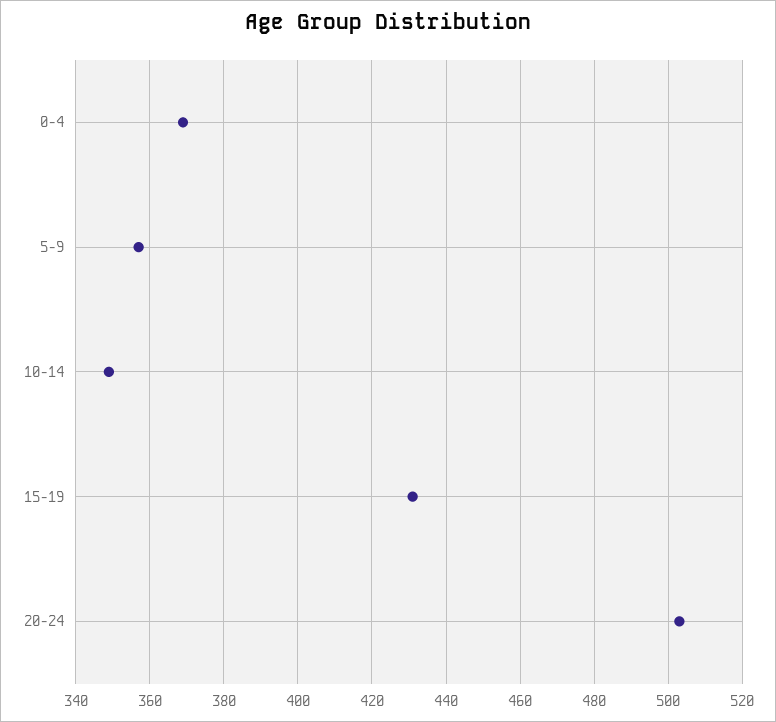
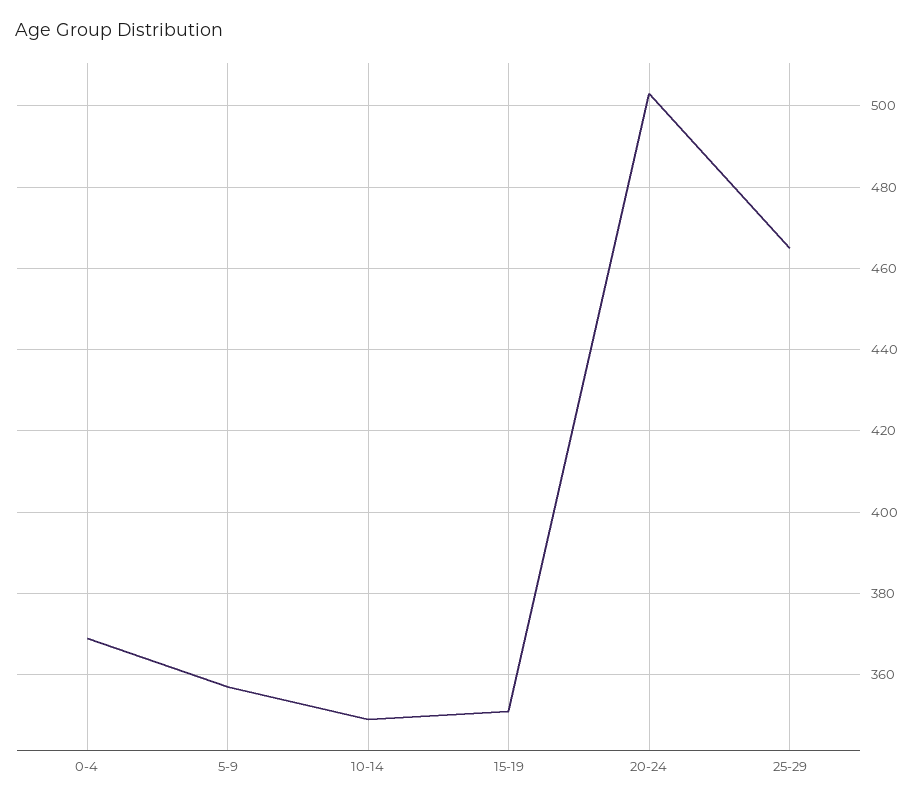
15-19: 430 -> 350
25-29: none -> 465

